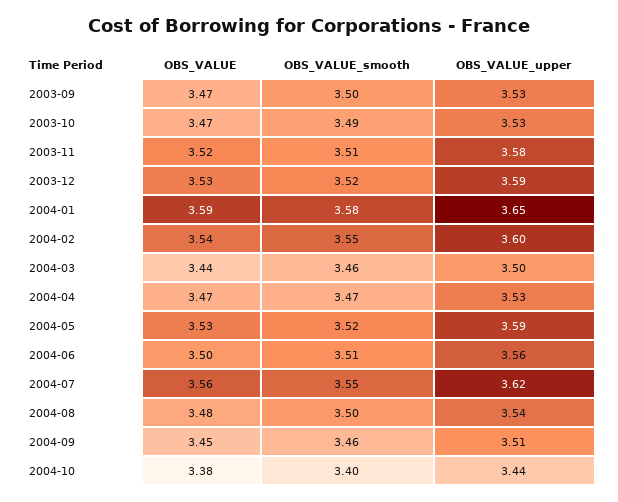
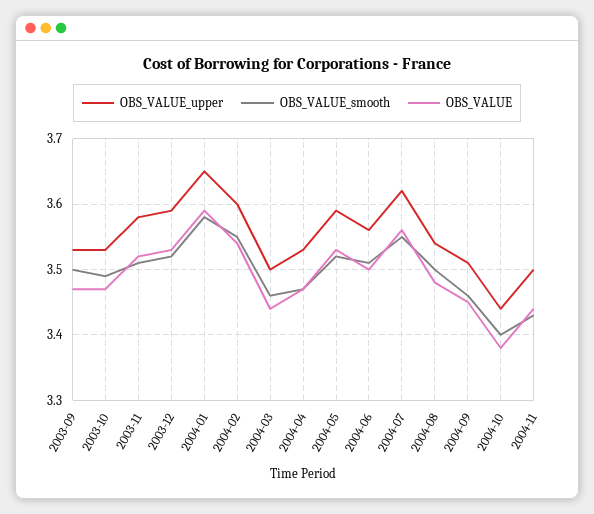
OBS_VALUE_upper, 2004-11: none -> 3.5
OBS_VALUE_smooth, 2004-11: none -> 3.43
OBS_VALUE, 2004-11: none -> 3.44

